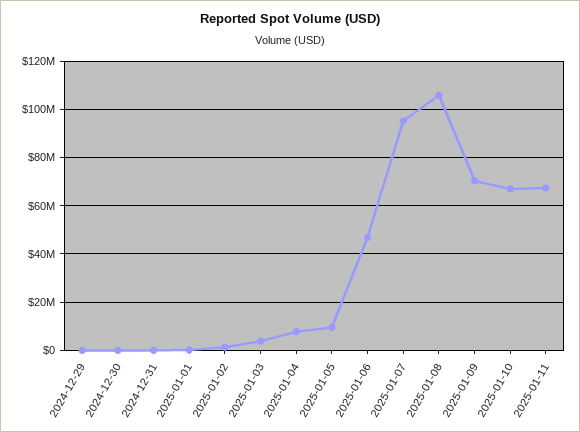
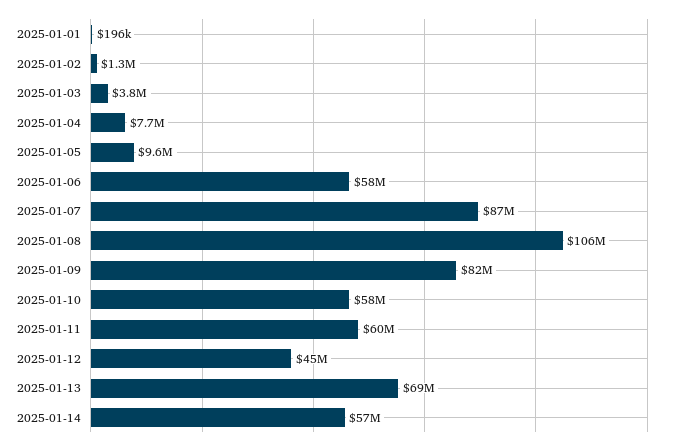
2024-12-29: 0 -> none
2024-12-30: 0 -> none
2024-12-31: 0 -> none
2025-01-06: 47500000 -> 58000000
2025-01-07: 95000000 -> 87000000
2025-01-09: 70000000 -> 82000000
2025-01-10: 67500000 -> 58000000
2025-01-11: 67500000 -> 60000000
2025-01-12: none -> 45000000
2025-01-13: none -> 69000000
2025-01-14: none -> 57000000

